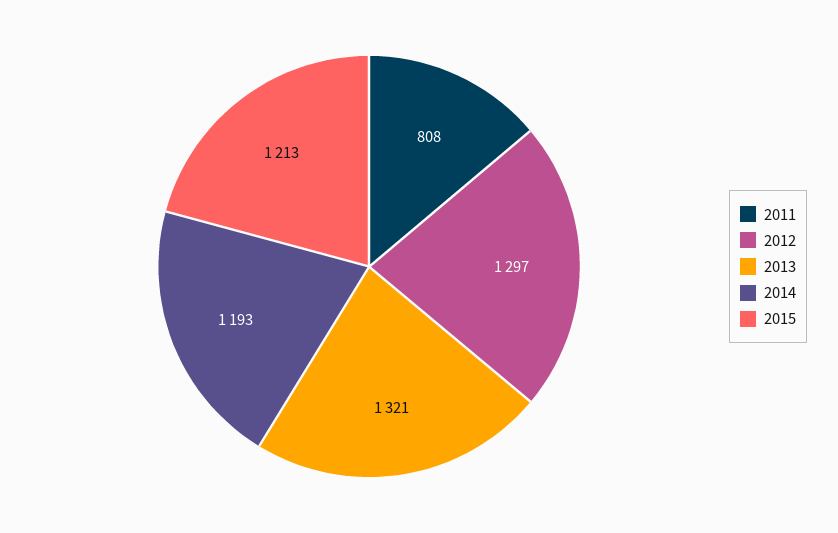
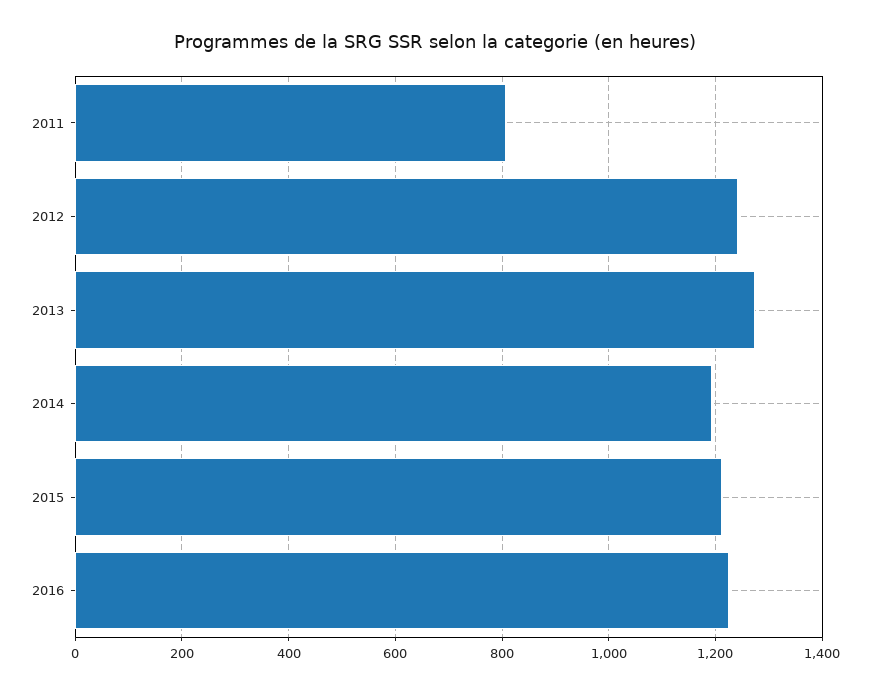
2012: 1297 -> 1240
2013: 1321 -> 1280
2016: none -> 1220

